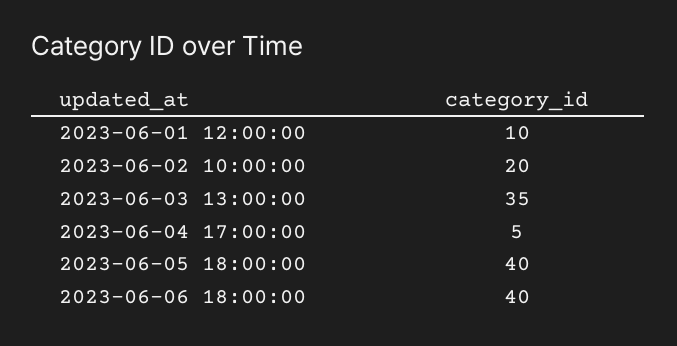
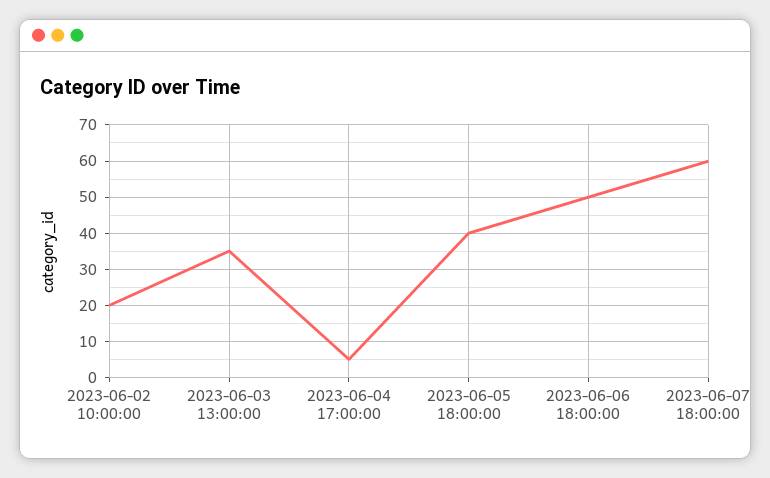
2023-06-01 12:00:00: 10 -> none
2023-06-06 18:00:00: 40 -> 50
2023-06-07 18:00:00: none -> 60

